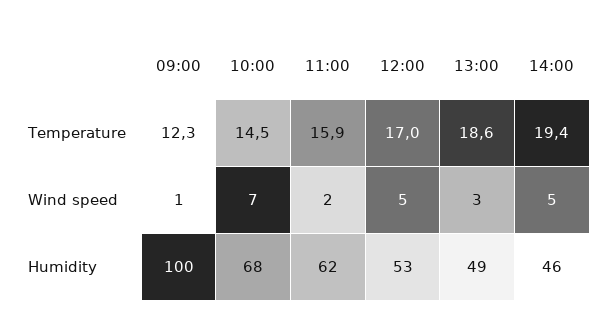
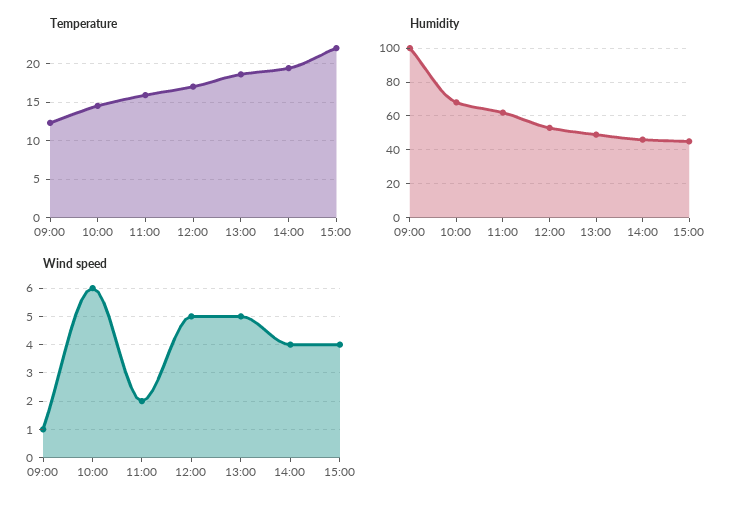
Wind speed, 10:00: 7 -> 6
Wind speed, 13:00: 3 -> 5
Wind speed, 14:00: 5 -> 4
Temperature, 15:00: none -> 22
Humidity, 15:00: none -> 45
Wind speed, 15:00: none -> 4

